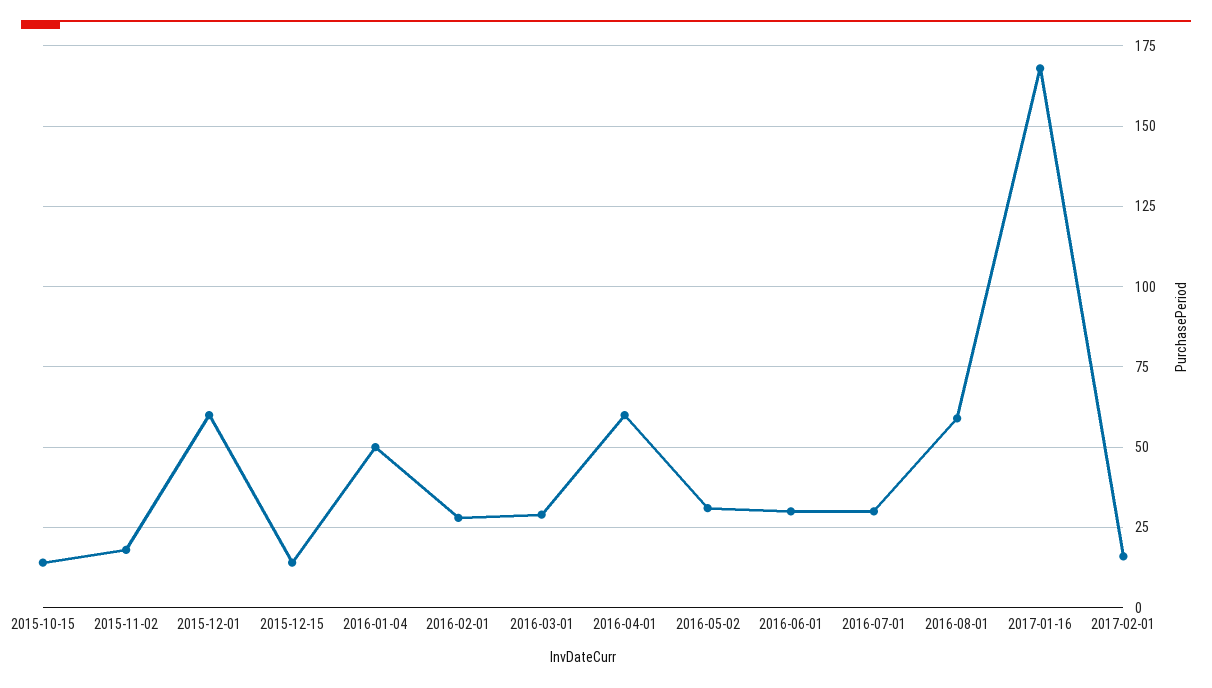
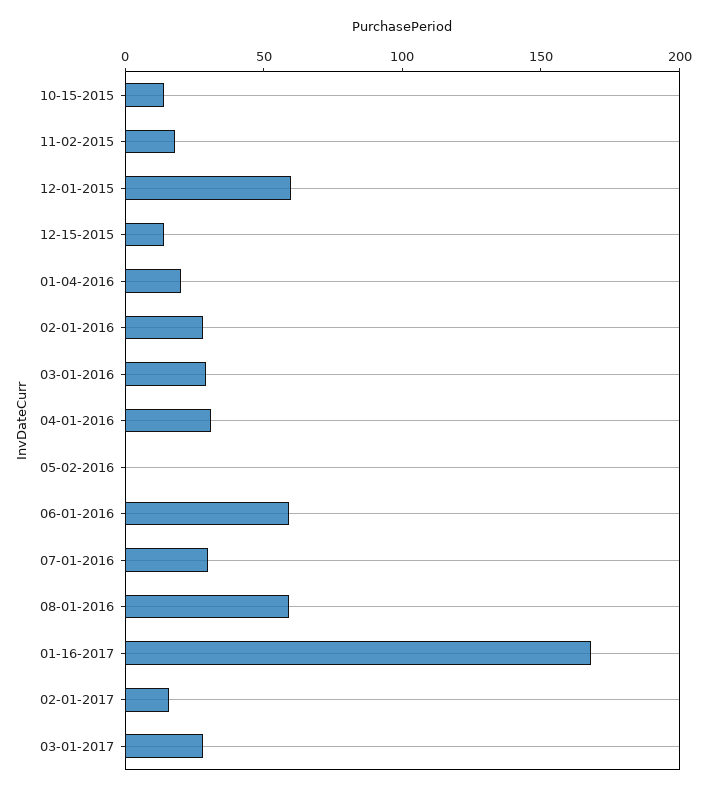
2016-01-04: 50 -> 20
2016-04-01: 60 -> 30
2016-05-02: 30 -> 0
2016-06-01: 30 -> 60
03-01-2017: none -> 30

